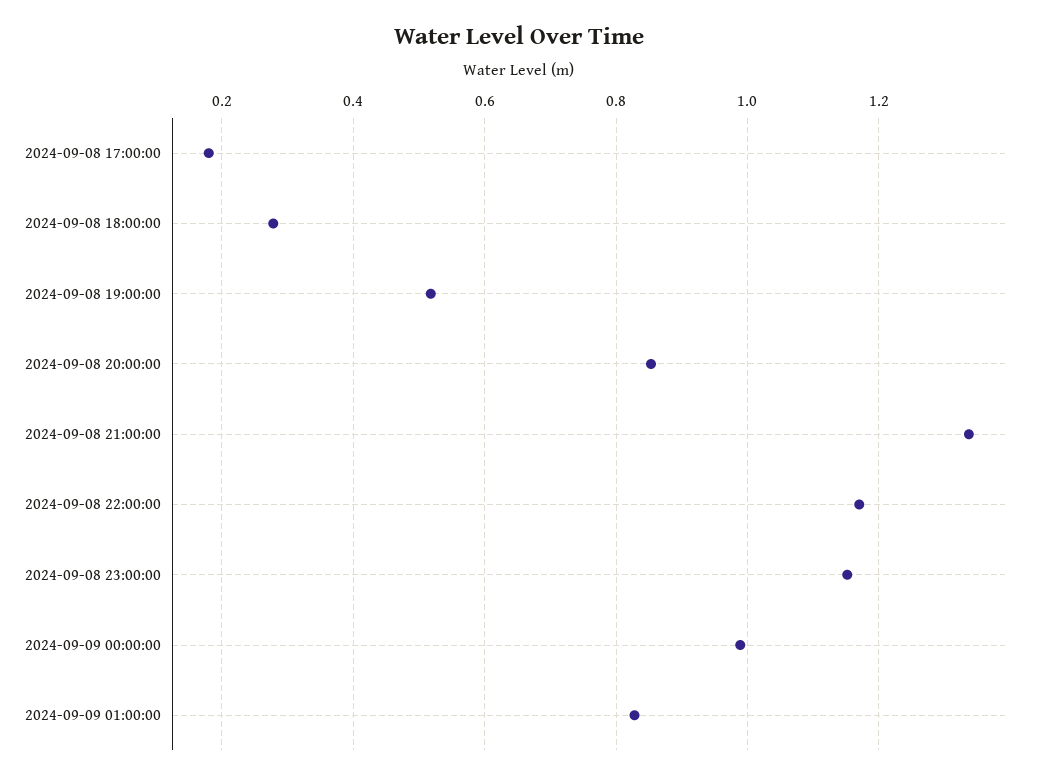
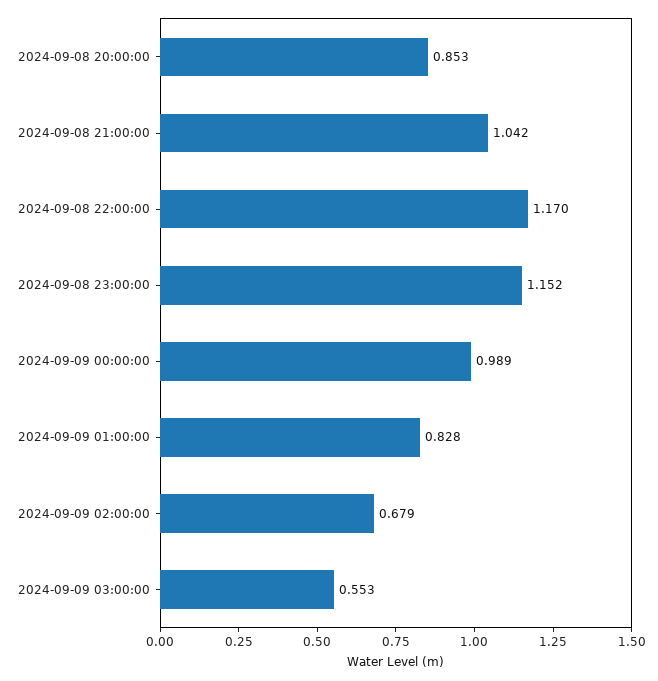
2024-09-08 17:00:00: 0.18 -> none
2024-09-08 18:00:00: 0.28 -> none
2024-09-08 19:00:00: 0.52 -> none
2024-09-08 21:00:00: 1.34 -> 1.042
2024-09-09 02:00:00: none -> 0.679
2024-09-09 03:00:00: none -> 0.553

